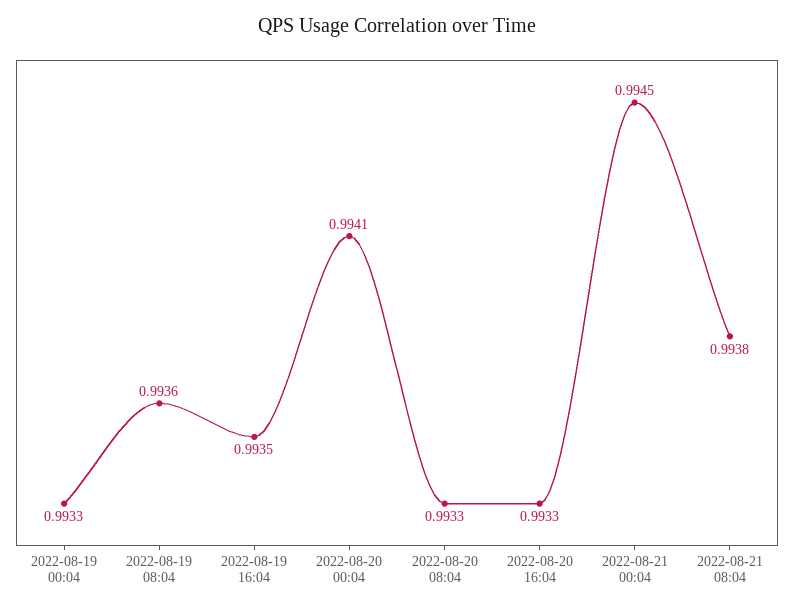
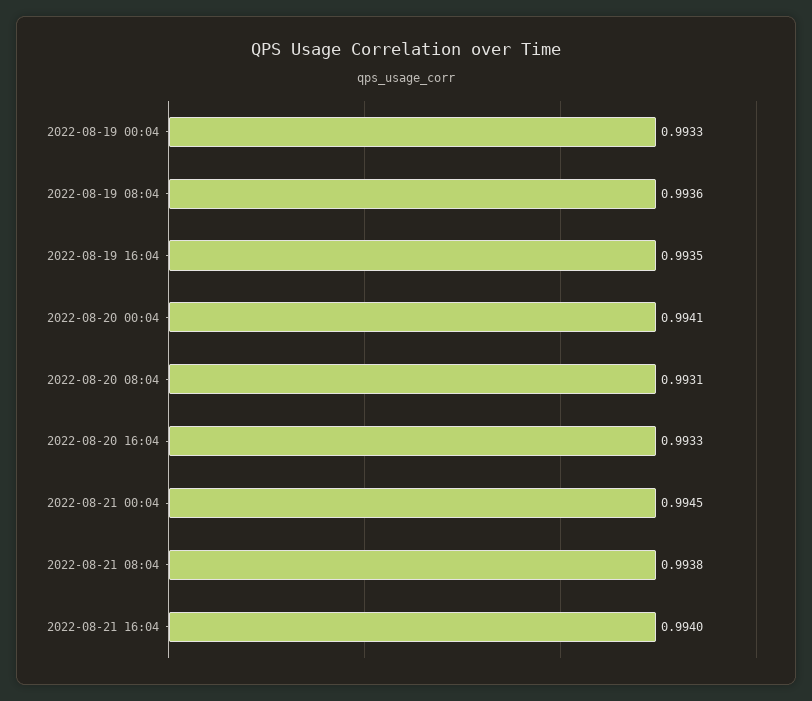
2022-08-20 08:04: 0.9933 -> 0.9931
2022-08-21 16:04: none -> 0.994

